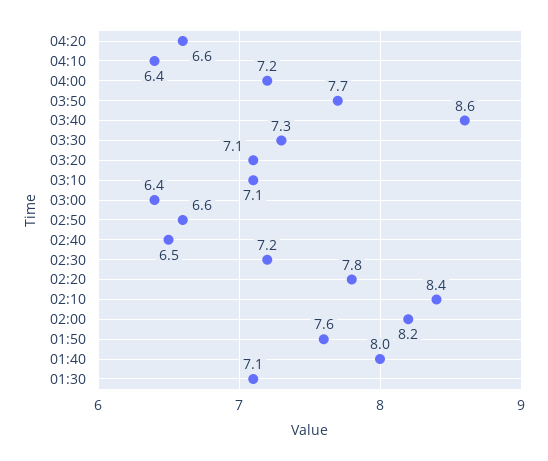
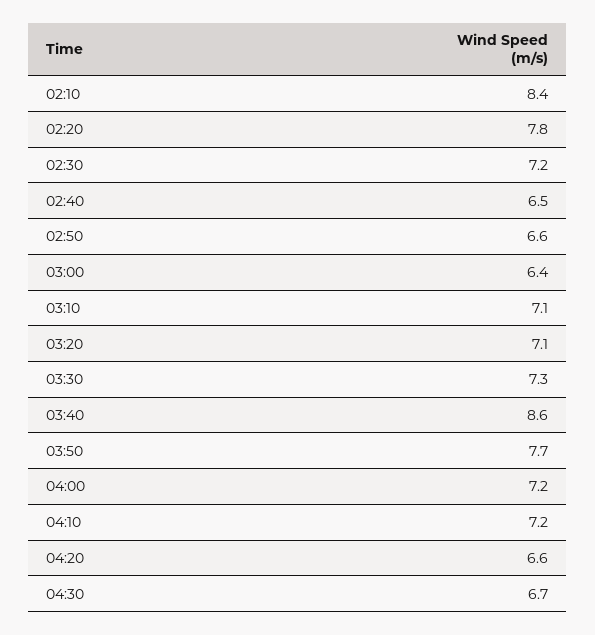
04:10: 6.4 -> 7.2
02:00: 8.2 -> none
01:50: 7.6 -> none
01:40: 8 -> none
01:30: 7.1 -> none
04:30: none -> 6.7

